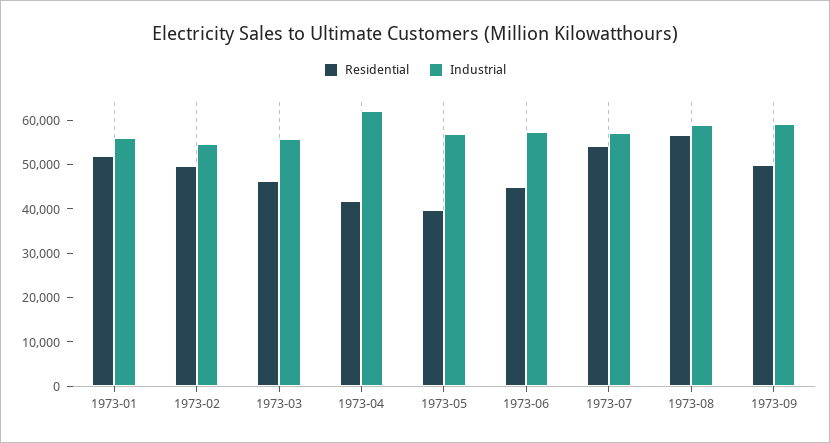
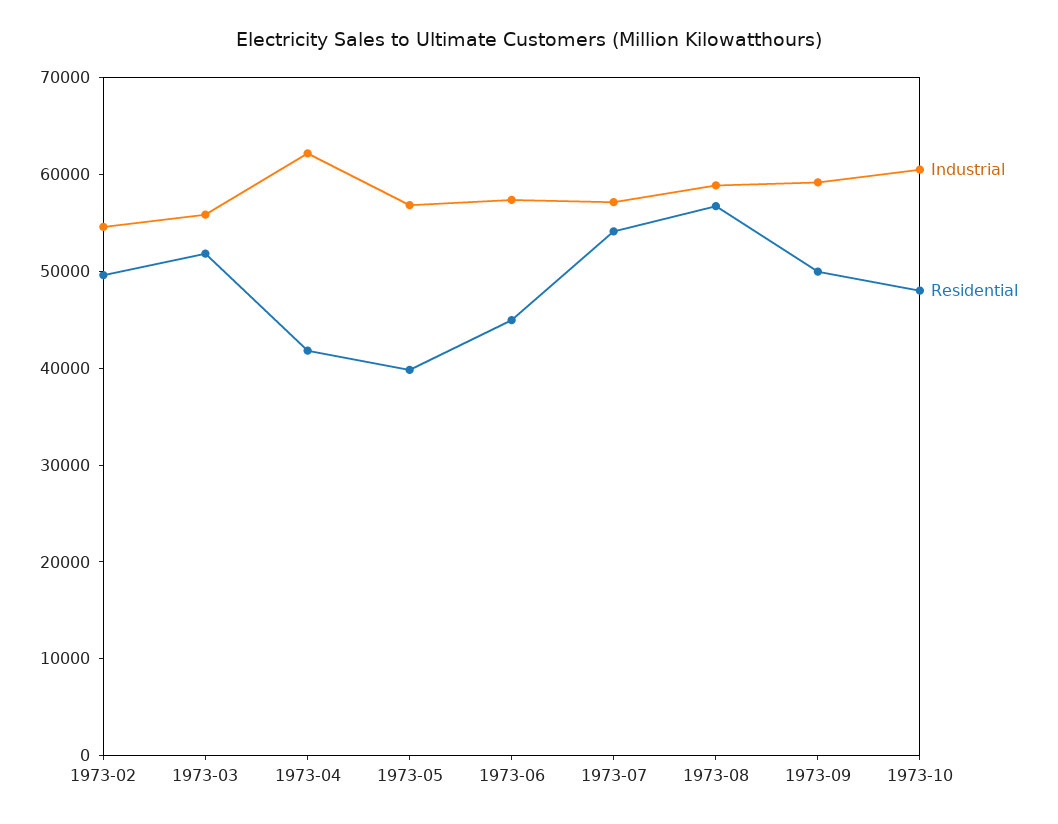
Residential, 1973-01: 52000 -> none
Industrial, 1973-01: 56000 -> none
Residential, 1973-03: 46000 -> 52000
Industrial, 1973-10: none -> 60000
Residential, 1973-10: none -> 48000

